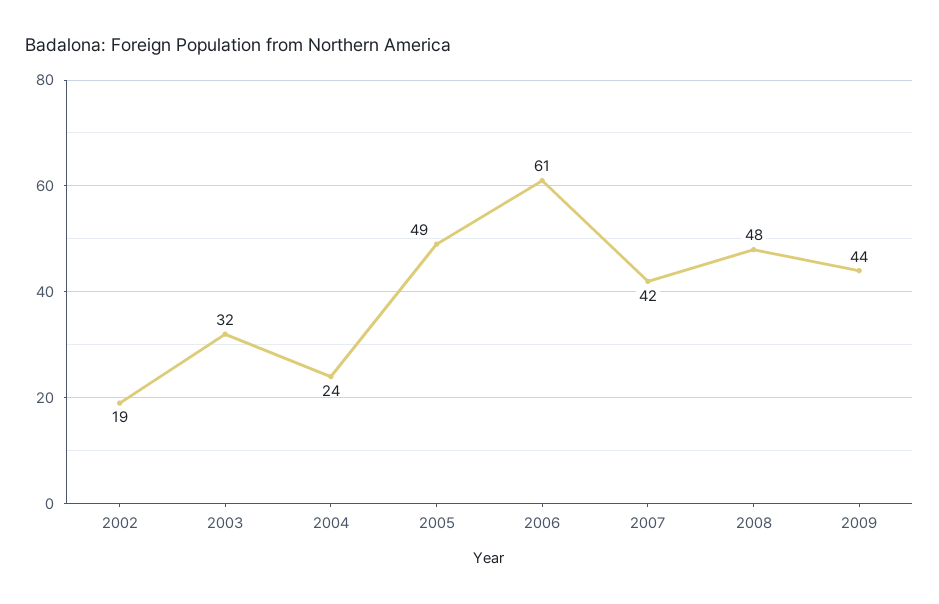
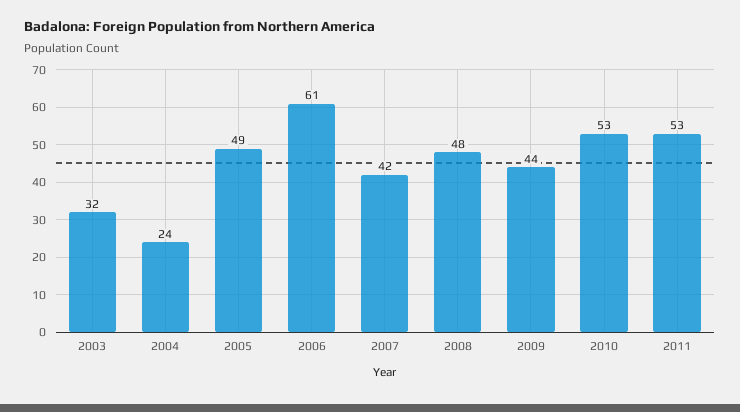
2002: 19 -> none
2010: none -> 53
2011: none -> 53

